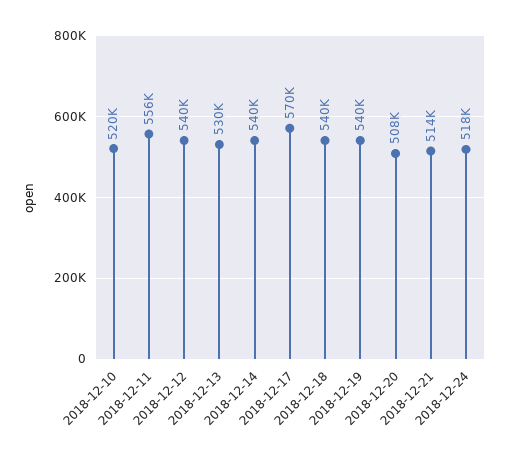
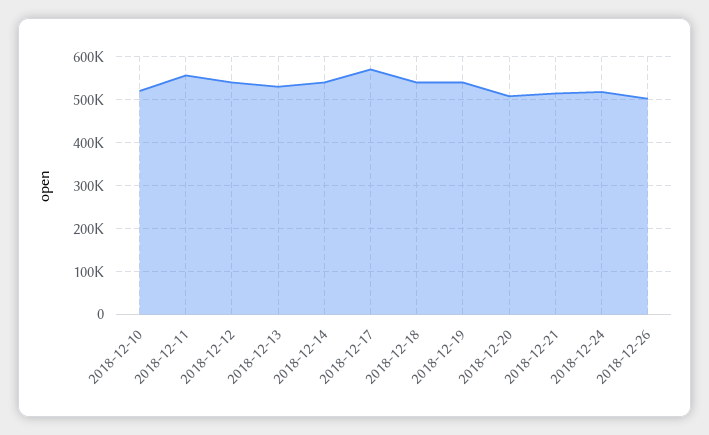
2018-12-26: none -> 500000

